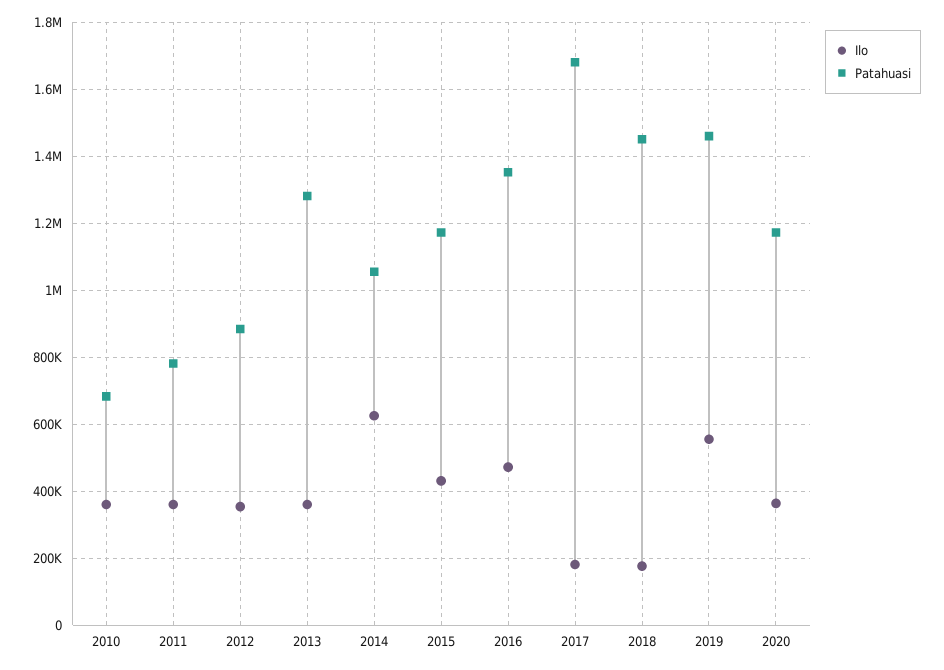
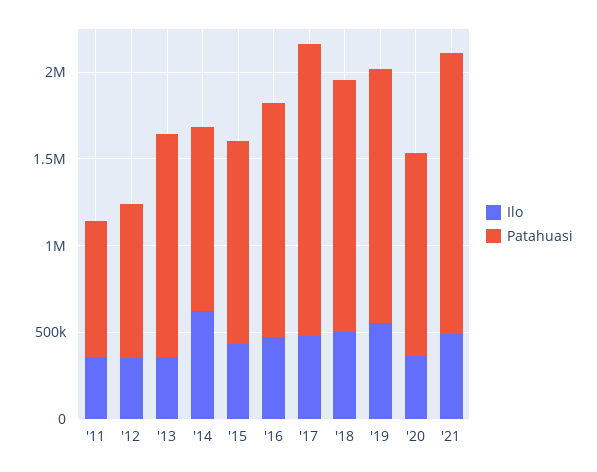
Ilo, 2010: 360000 -> none
Patahuasi, 2010: 680000 -> none
Ilo, 2017: 180000 -> 500000
Ilo, 2018: 180000 -> 500000
Ilo, '21: none -> 500000
Patahuasi, '21: none -> 1600000

